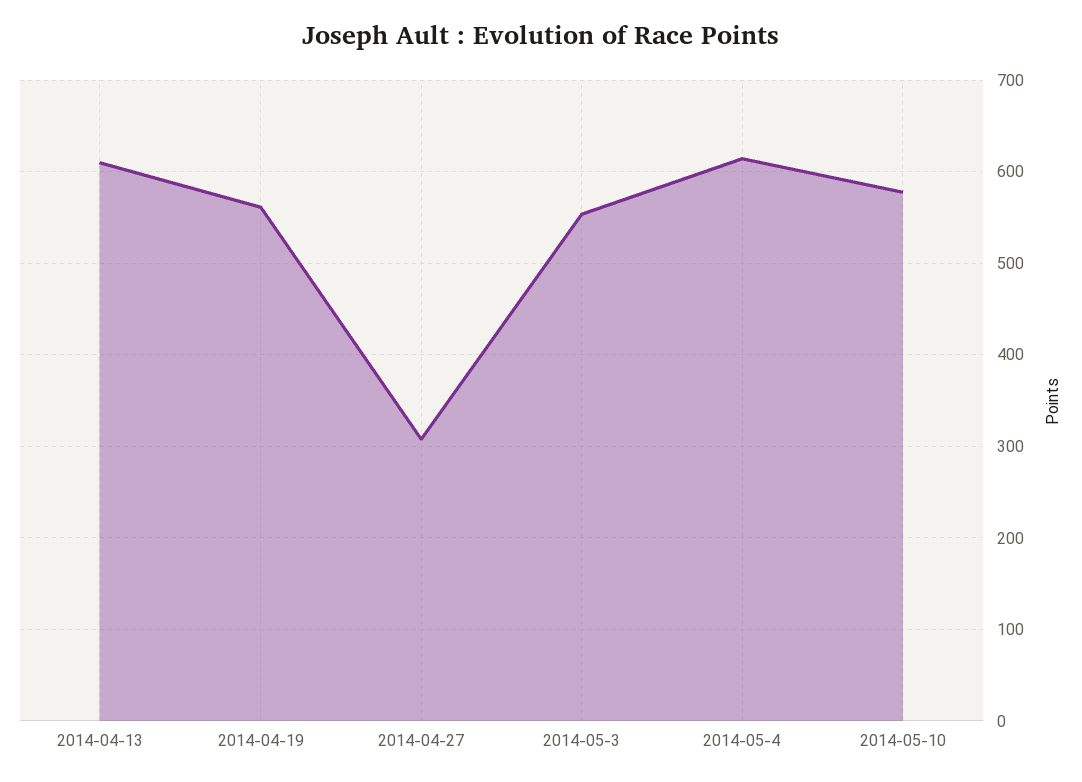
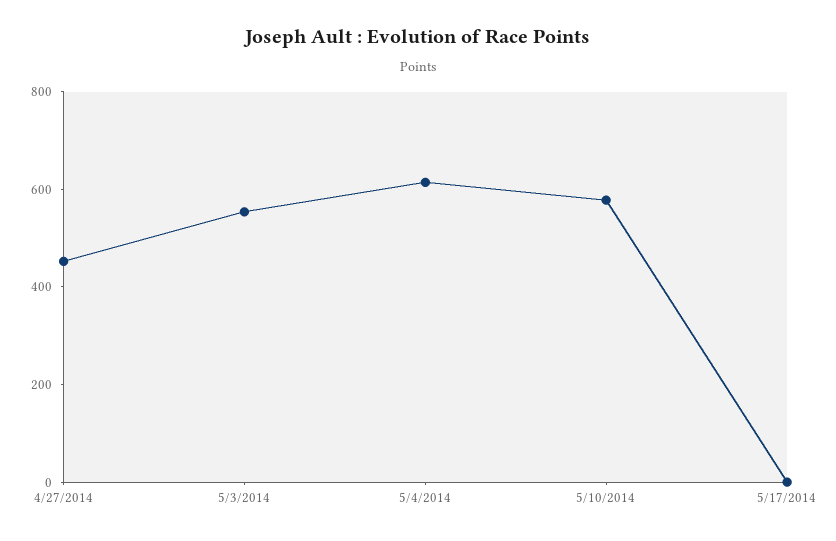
2014-04-13: 610 -> none
2014-04-19: 560 -> none
2014-04-27: 310 -> 450
5/17/2014: none -> 0

